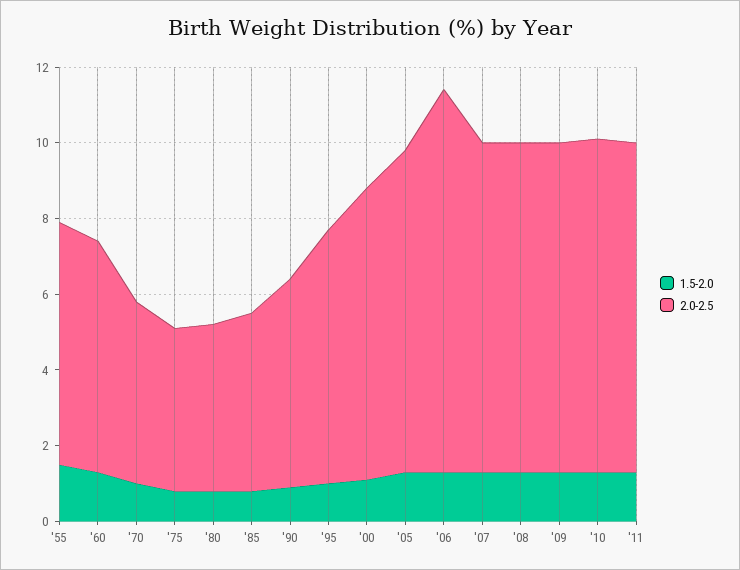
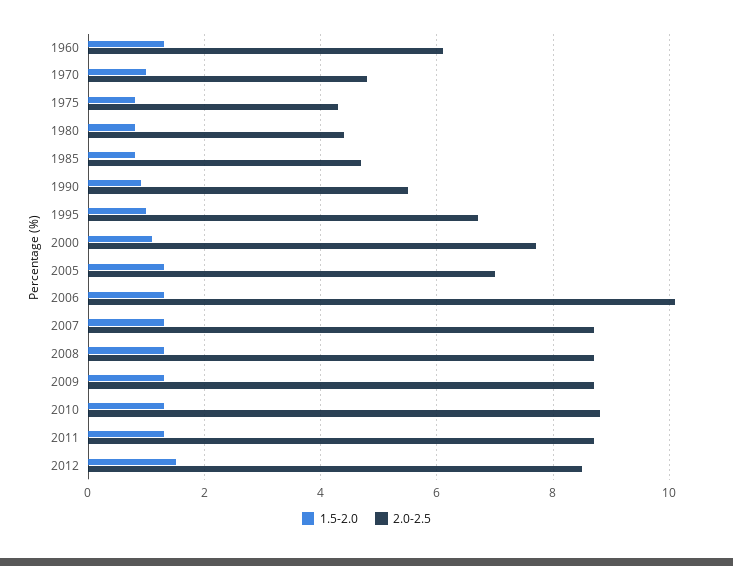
1.5-2.0, '55: 1.5 -> none
2.0-2.5, '55: 6.5 -> none
2.0-2.5, '05: 8.5 -> 7
1.5-2.0, 2012: none -> 1.5
2.0-2.5, 2012: none -> 8.5

